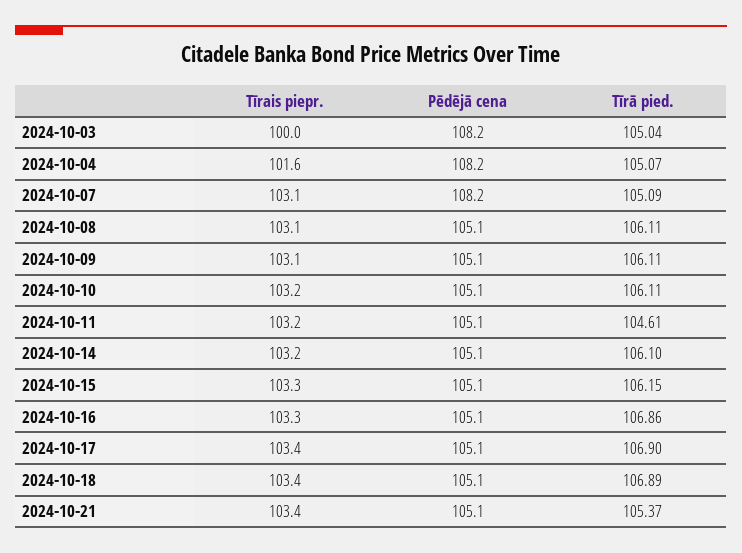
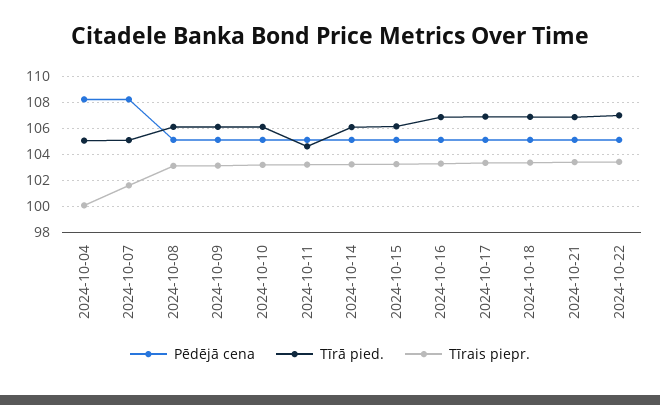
Tīrais piepr., 2024-10-03: 100 -> none
Pēdējā cena, 2024-10-03: 108.2 -> none
Tīrā pied., 2024-10-03: 105.04 -> none
Tīrais piepr., 2024-10-04: 101.6 -> 100
Tīrais piepr., 2024-10-07: 103.1 -> 101.5
Tīrā pied., 2024-10-21: 105.37 -> 107
Pēdējā cena, 2024-10-22: none -> 105
Tīrā pied., 2024-10-22: none -> 107
Tīrais piepr., 2024-10-22: none -> 103.5

